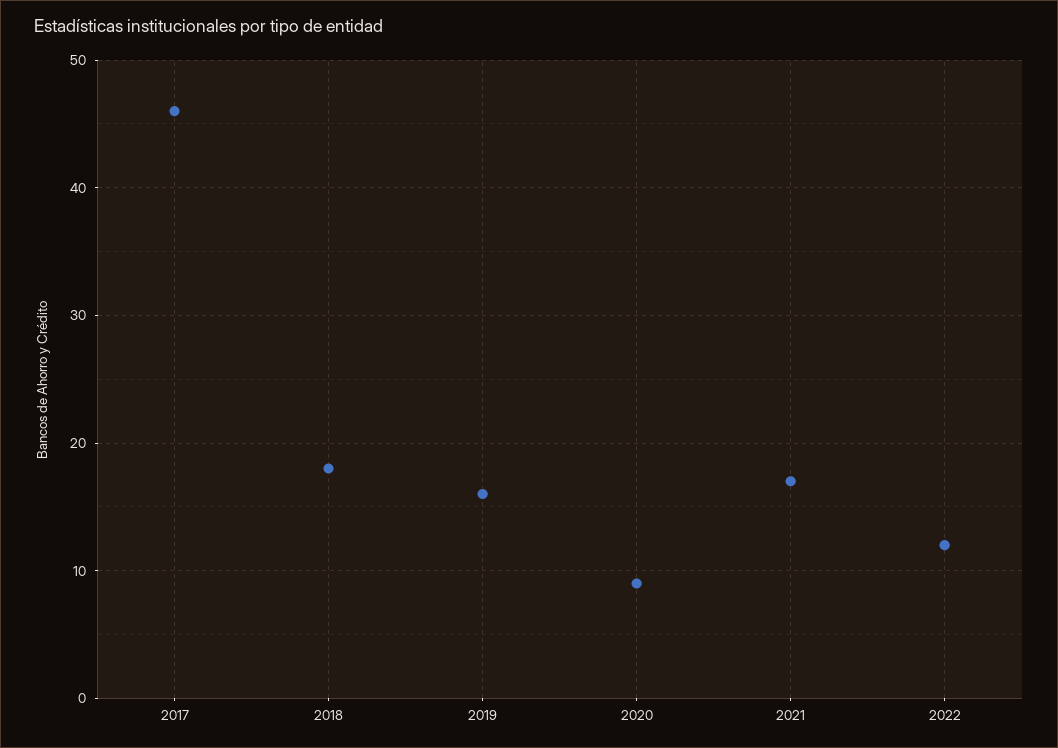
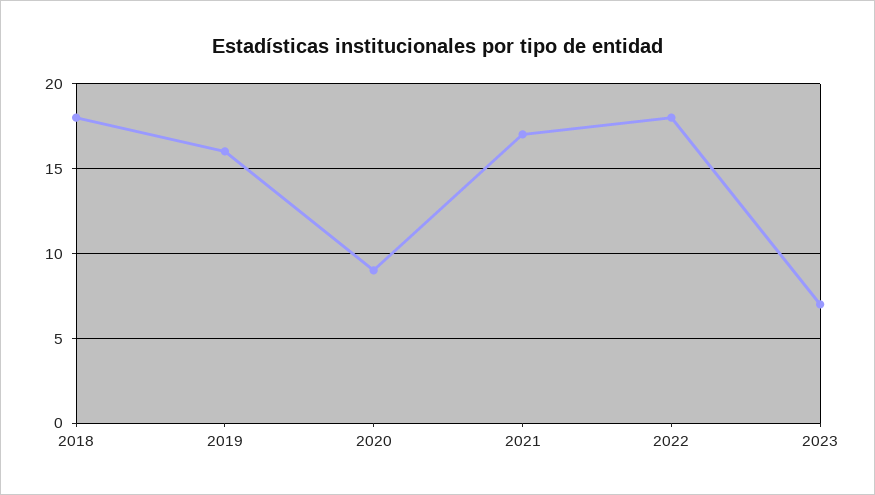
2017: 46 -> none
2022: 12 -> 18
2023: none -> 7

